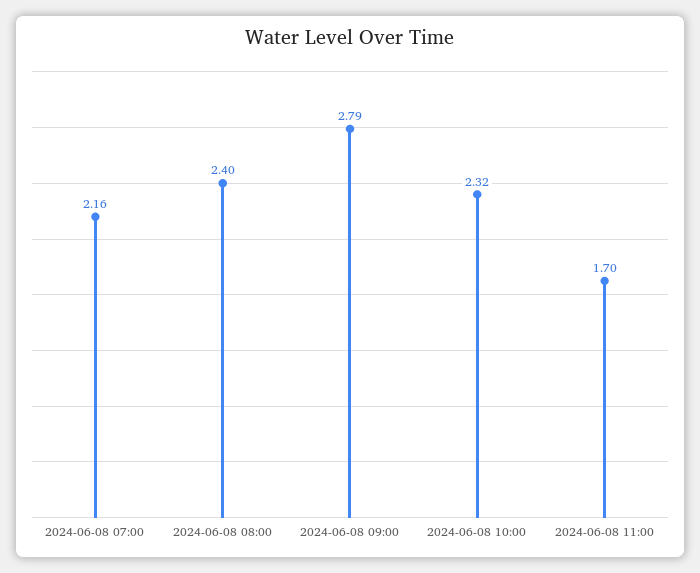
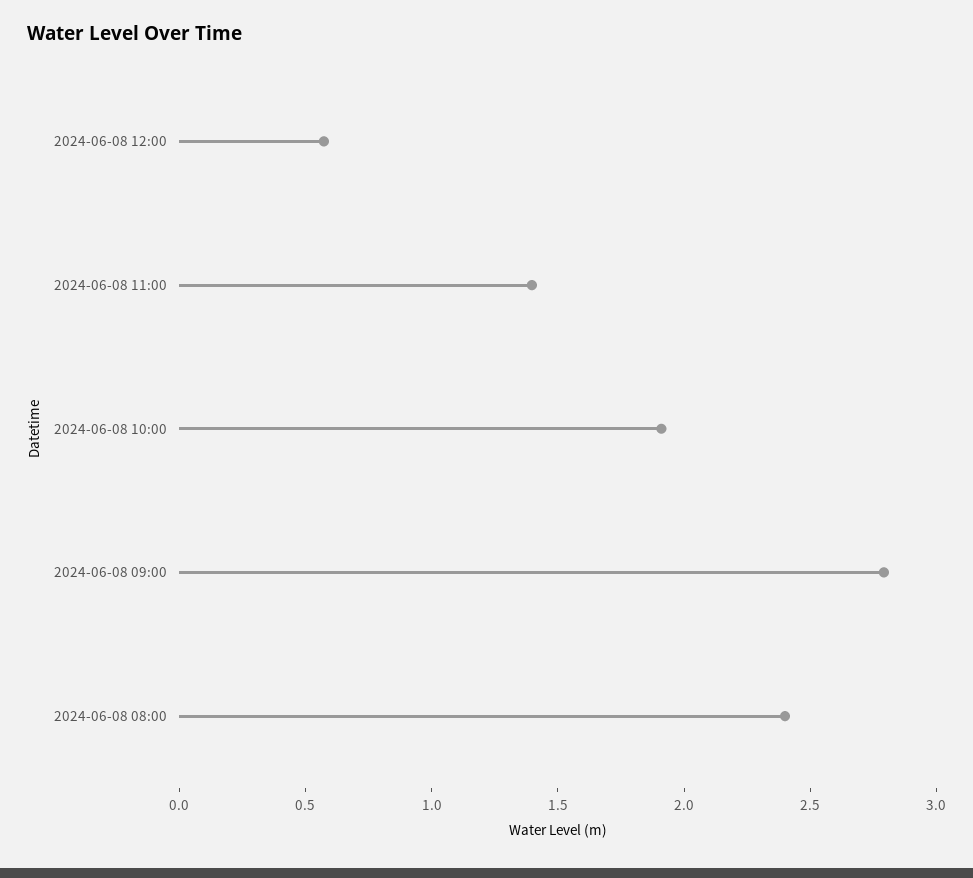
2024-06-08 07:00: 2.16 -> none
2024-06-08 10:00: 2.32 -> 1.9
2024-06-08 11:00: 1.7 -> 1.4
2024-06-08 12:00: none -> 0.6

